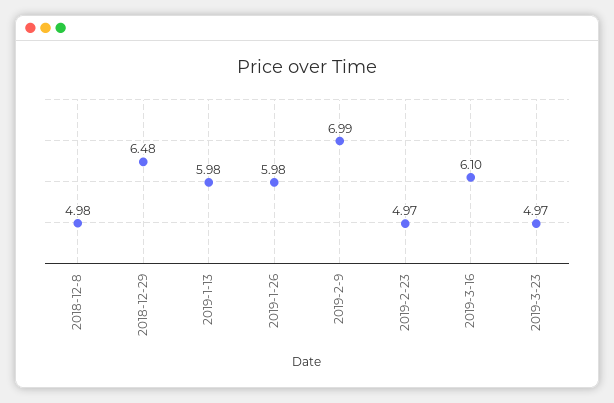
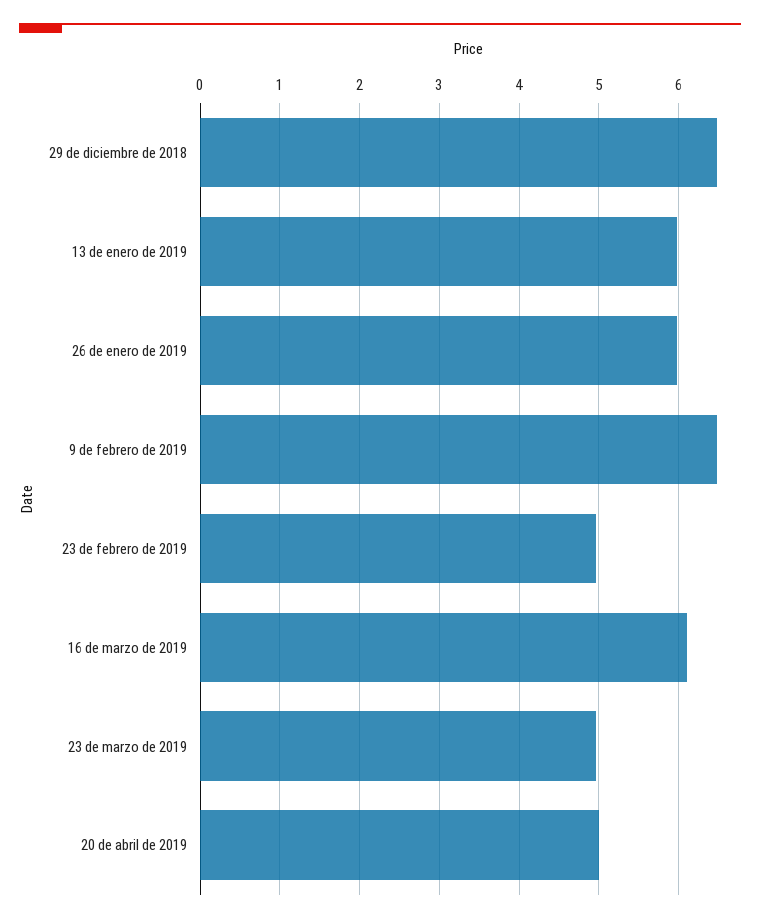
2018-12-8: 4.98 -> none
2019-2-9: 6.99 -> 6.5
20 de abril de 2019: none -> 5

